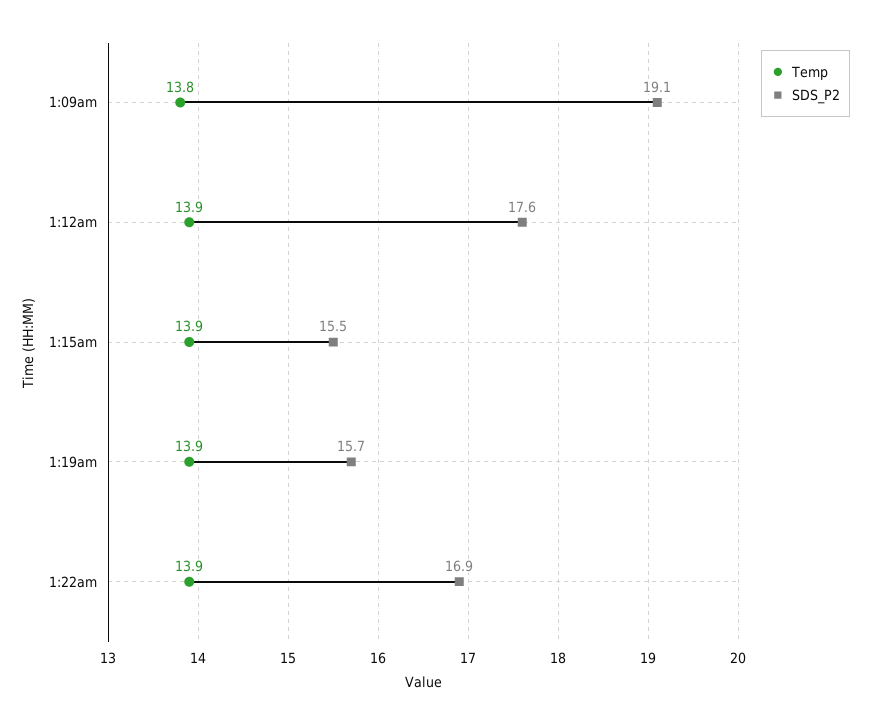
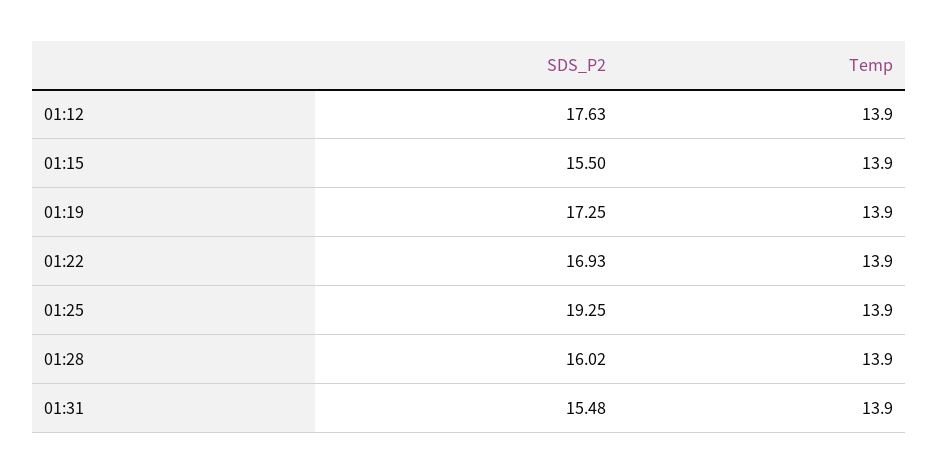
Temp, 1:09am: 13.8 -> none
SDS_P2, 1:09am: 19.1 -> none
SDS_P2, 1:19am: 15.7 -> 17.25
SDS_P2, 01:25: none -> 19.25
Temp, 01:25: none -> 13.9
SDS_P2, 01:28: none -> 16.02
Temp, 01:28: none -> 13.9
SDS_P2, 01:31: none -> 15.48
Temp, 01:31: none -> 13.9

